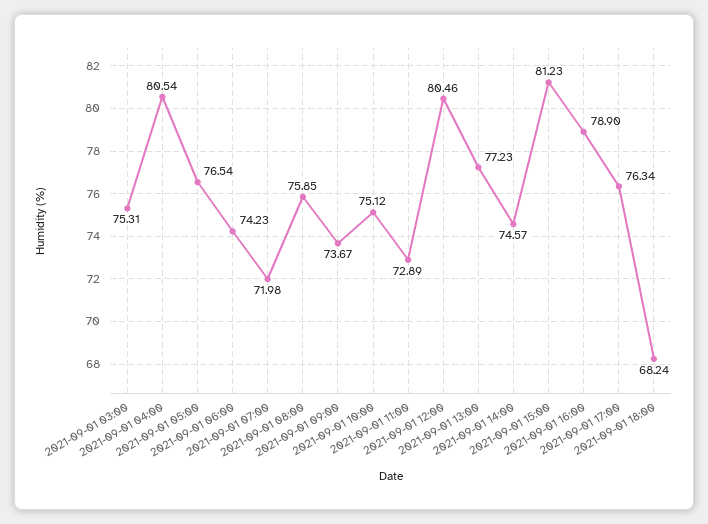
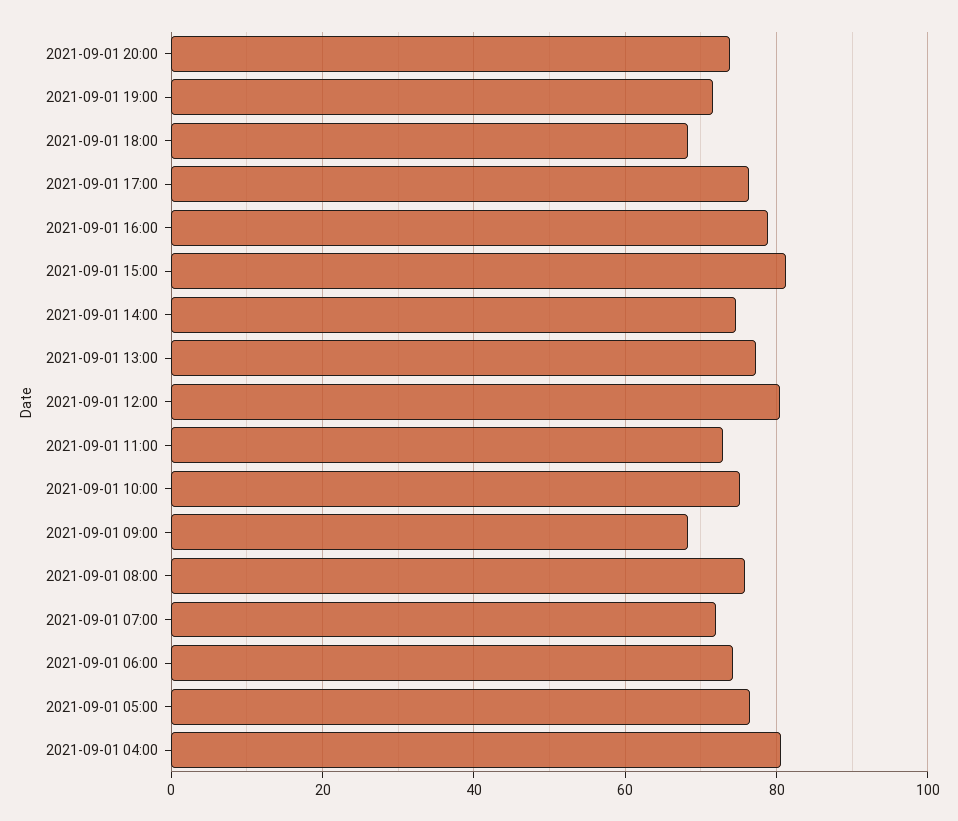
2021-09-01 03:00: 75.31 -> none
2021-09-01 09:00: 73.67 -> 68
2021-09-01 20:00: none -> 74
2021-09-01 19:00: none -> 72

